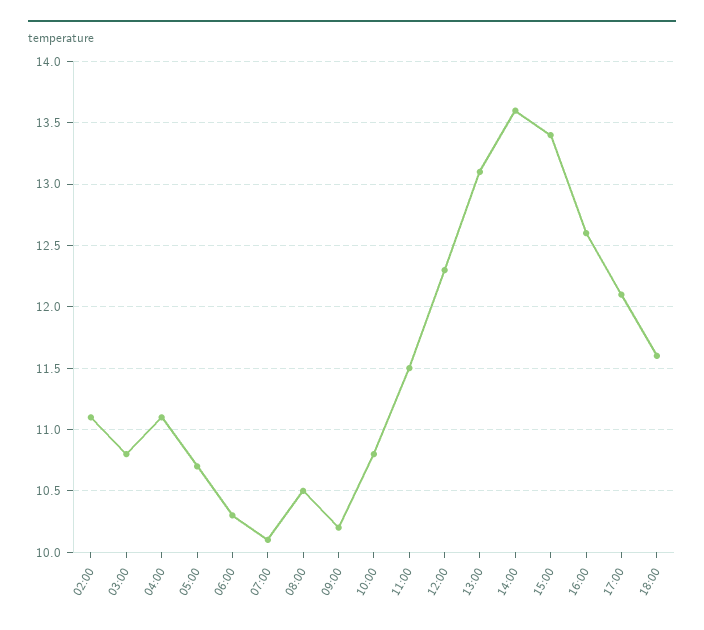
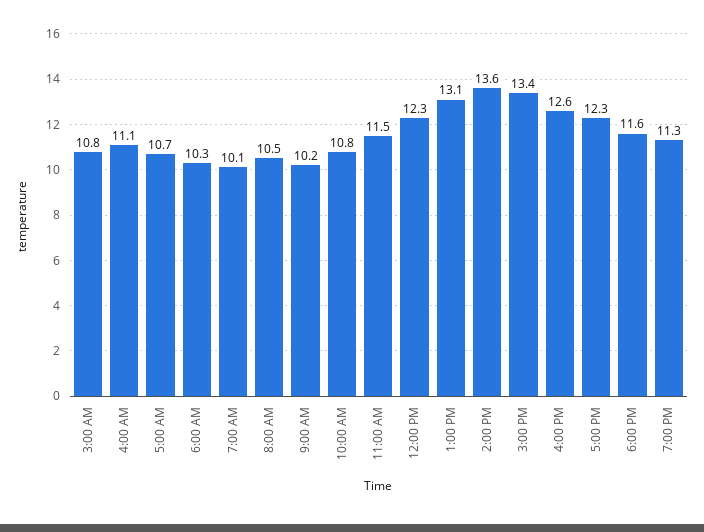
02:00: 11.1 -> none
17:00: 12.1 -> 12.3
7:00 PM: none -> 11.3

